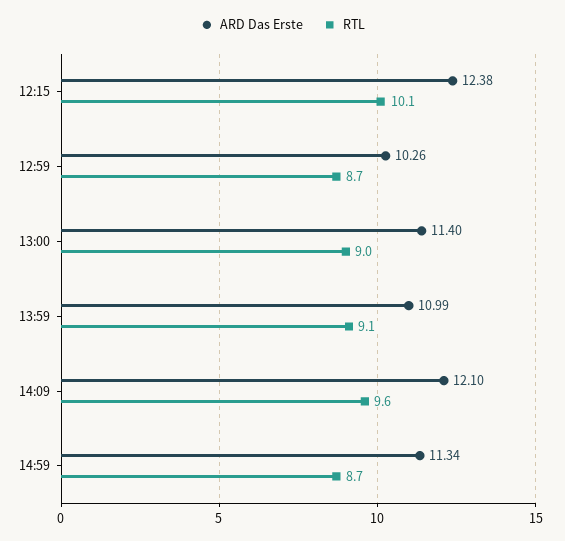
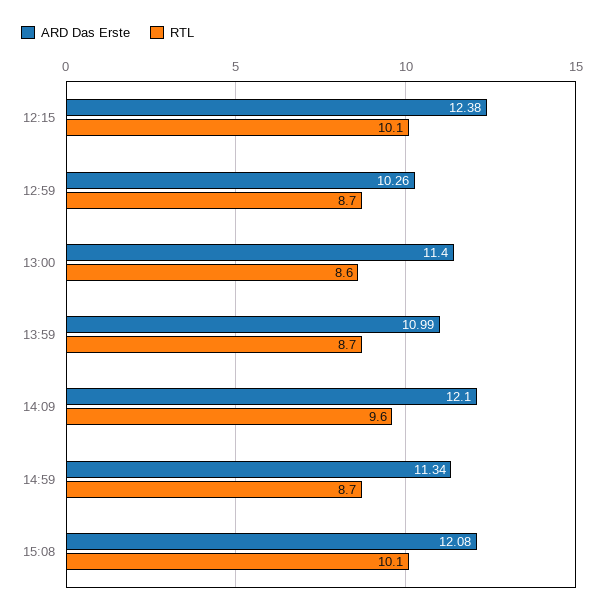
RTL, 13:00: 9 -> 8.6
RTL, 13:59: 9.1 -> 8.7
ARD Das Erste, 15:08: none -> 12.08
RTL, 15:08: none -> 10.1

